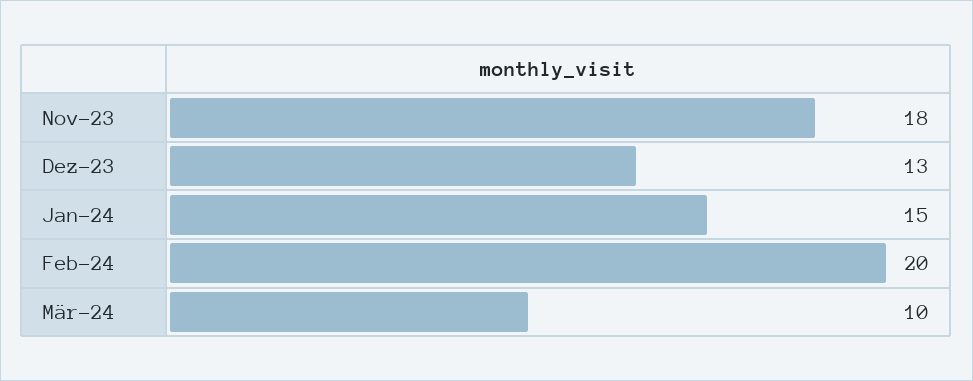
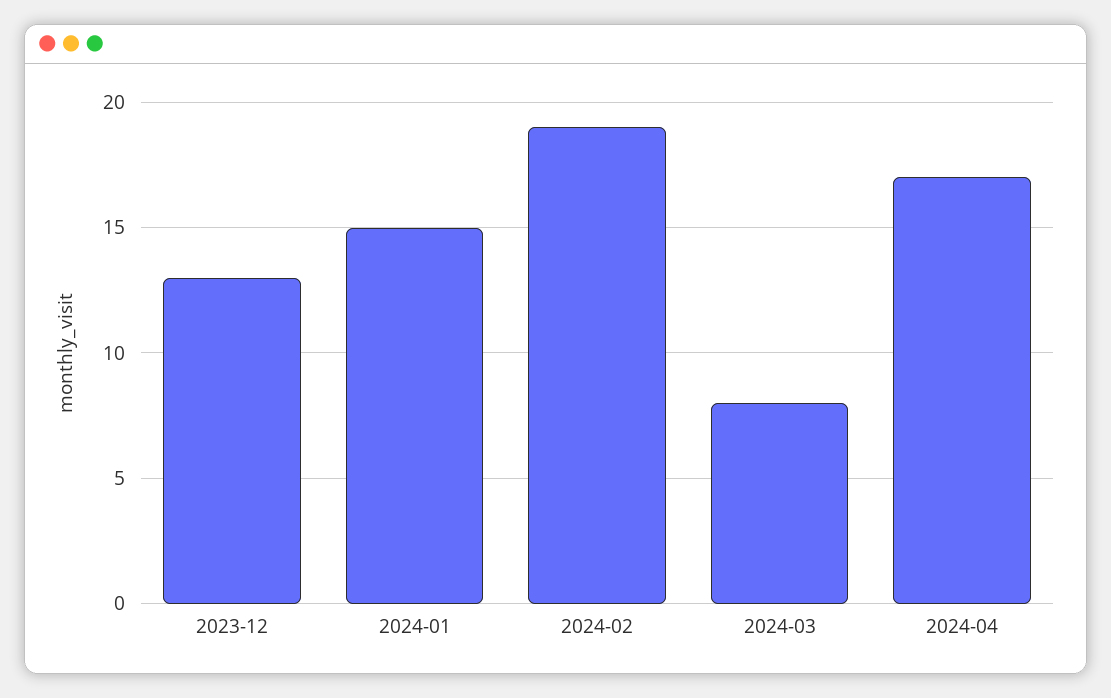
Nov-23: 18 -> none
Feb-24: 20 -> 19
Mär-24: 10 -> 8
2024-04: none -> 17

